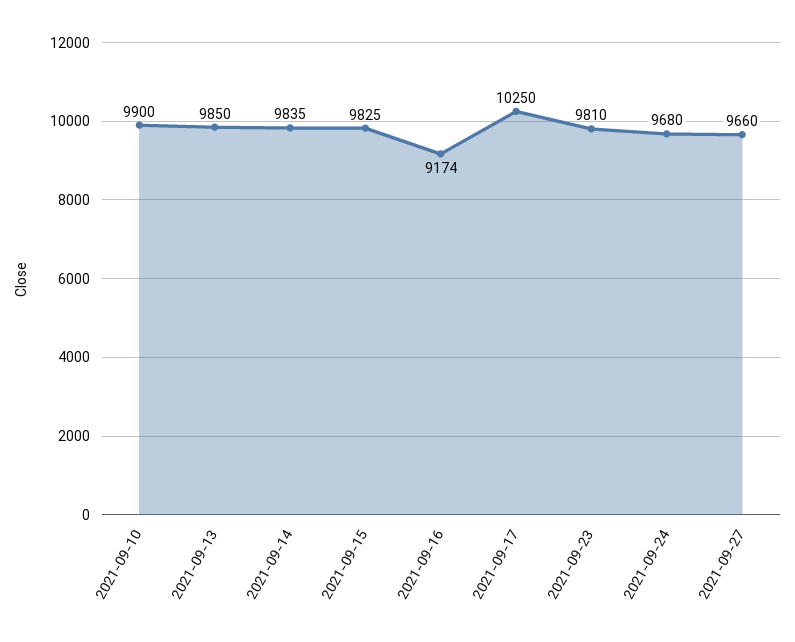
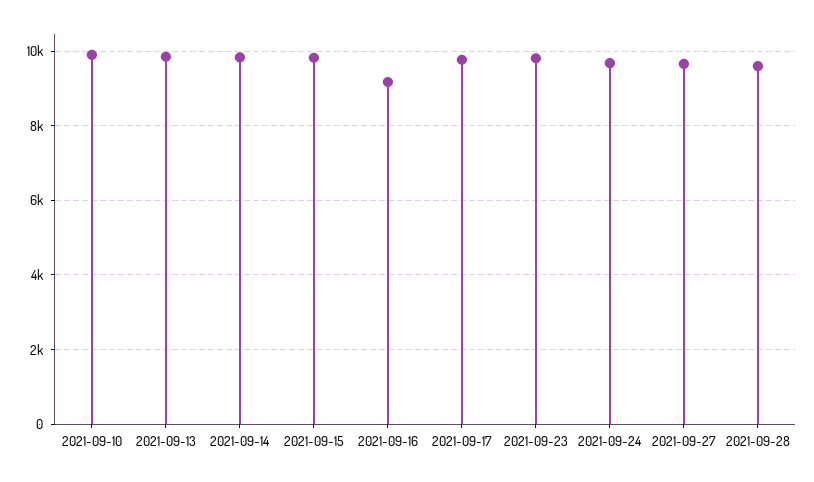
2021-09-17: 10250 -> 9800
2021-09-28: none -> 9600

